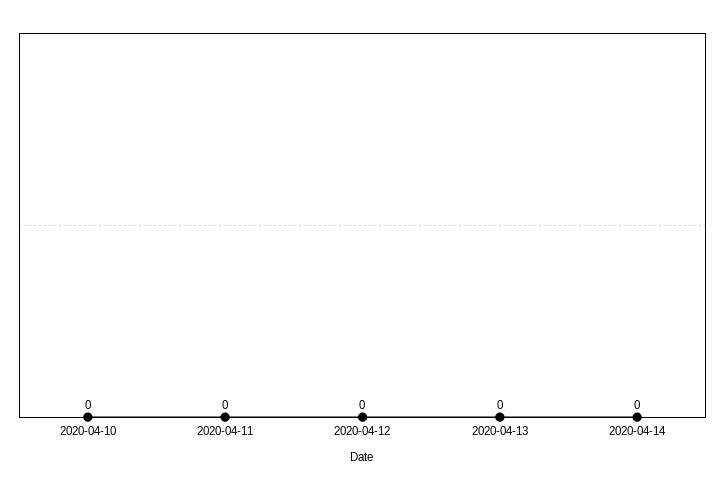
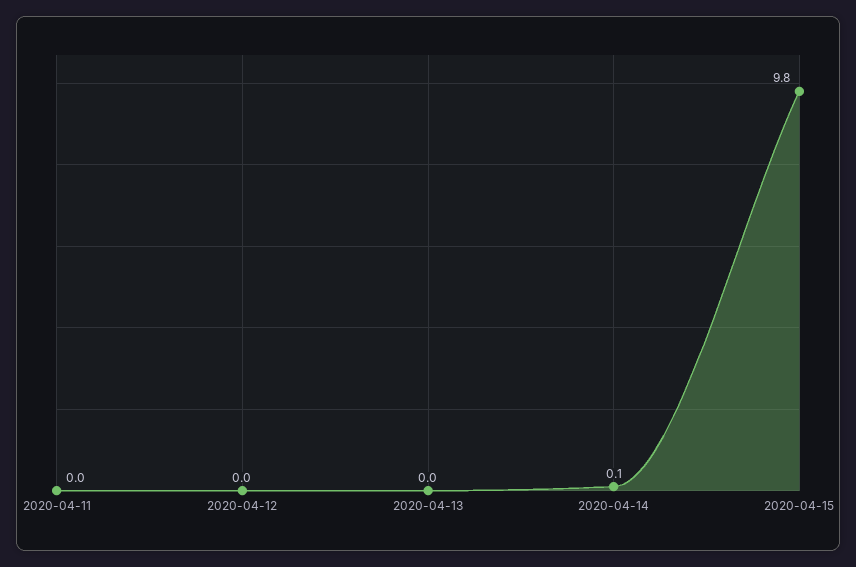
2020-04-10: 0 -> none
2020-04-14: 0 -> 0.1
2020-04-15: none -> 9.8

